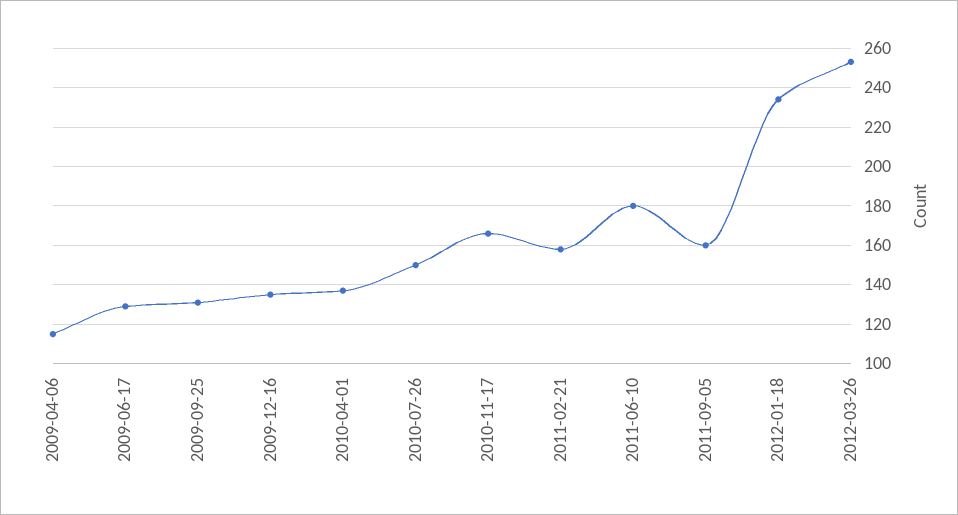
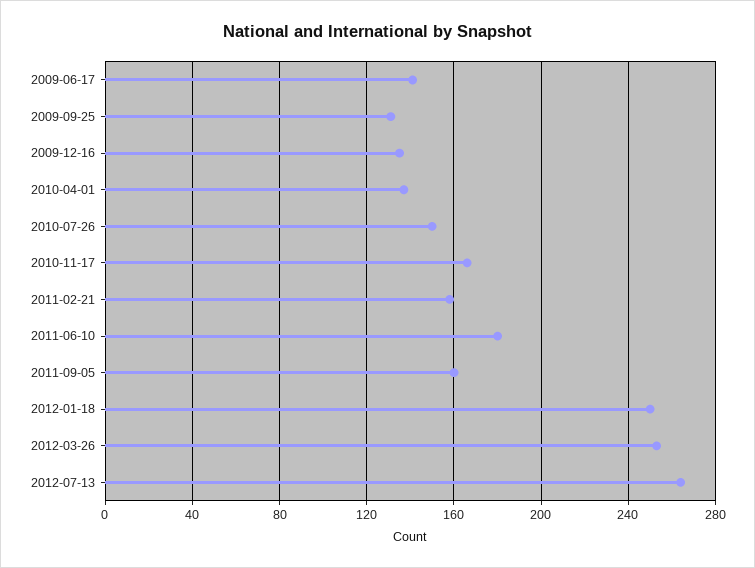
2009-04-06: 115 -> none
2009-06-17: 130 -> 140
2012-01-18: 235 -> 250
2012-07-13: none -> 265

